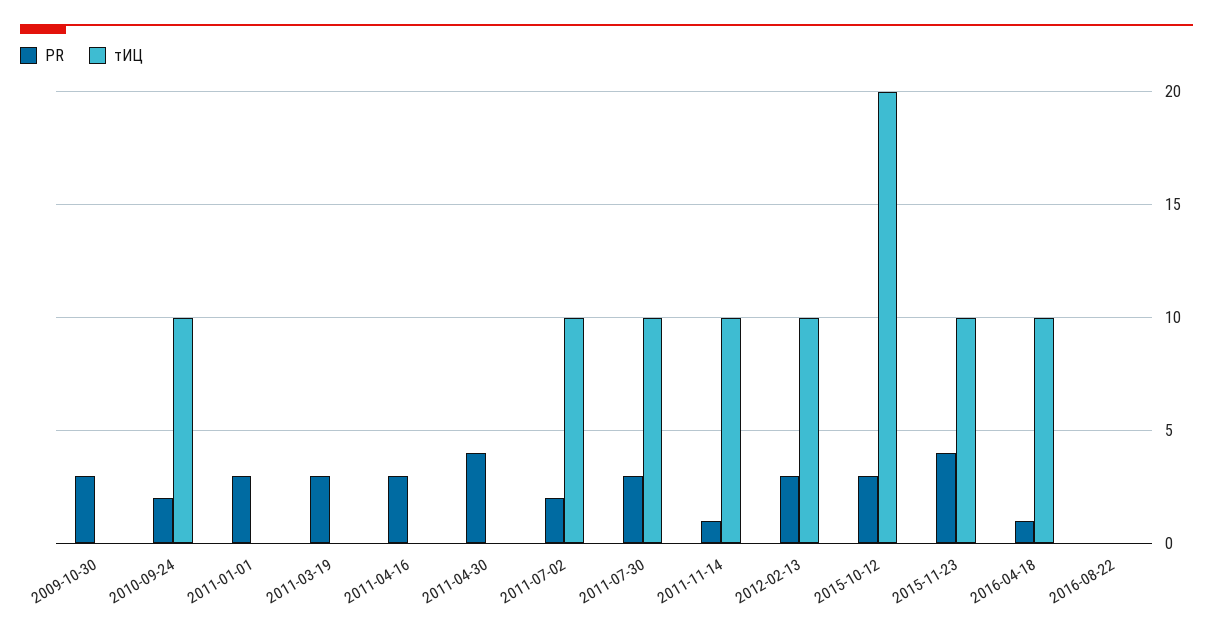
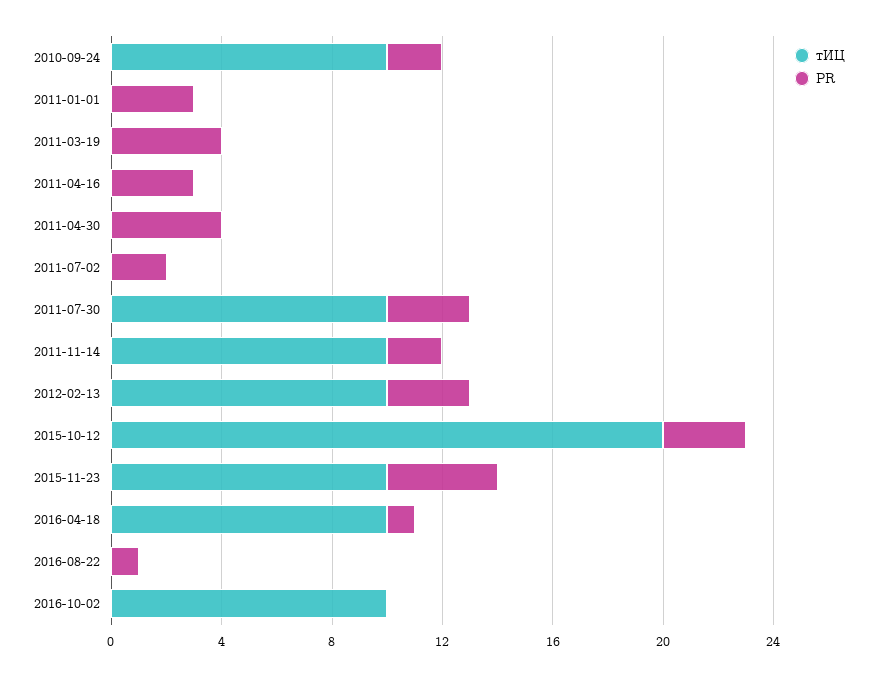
PR, 2009-10-30: 3 -> none
тИЦ, 2009-10-30: 0 -> none
PR, 2011-03-19: 3 -> 4
тИЦ, 2011-07-02: 10 -> 0
PR, 2011-11-14: 1 -> 2
PR, 2016-08-22: 0 -> 1
тИЦ, 2016-10-02: none -> 10
PR, 2016-10-02: none -> 0

